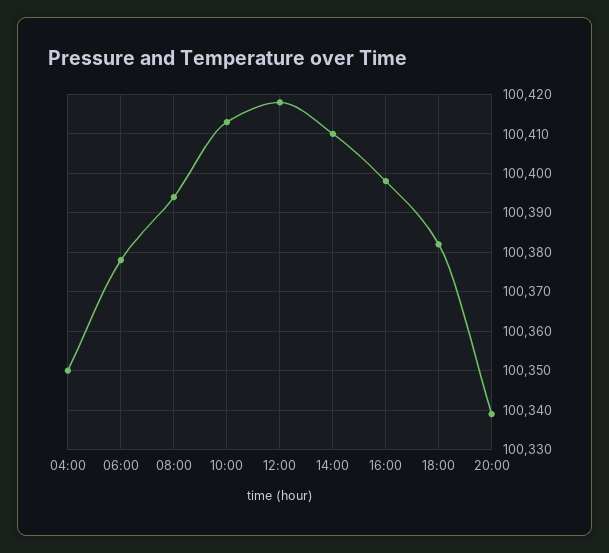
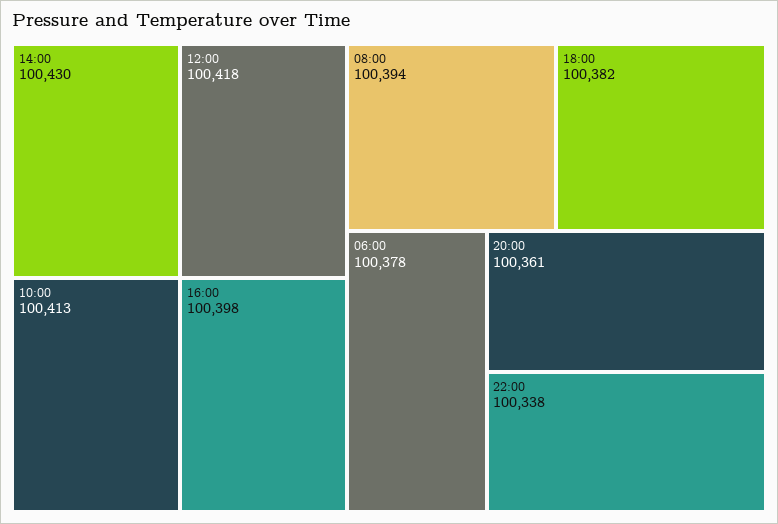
04:00: 100350 -> none
14:00: 100410 -> 100430
20:00: 100340 -> 100361
22:00: none -> 100338

